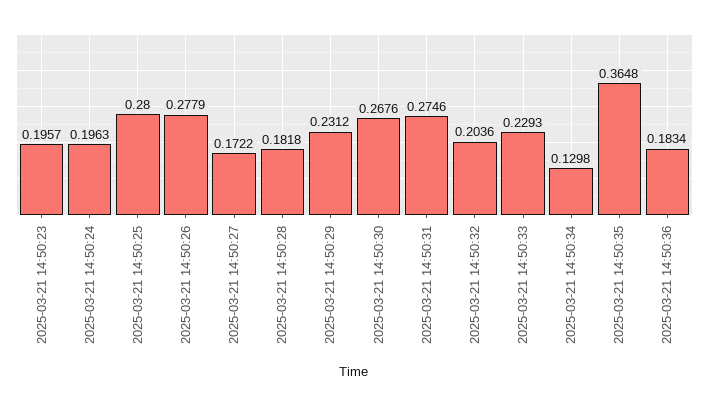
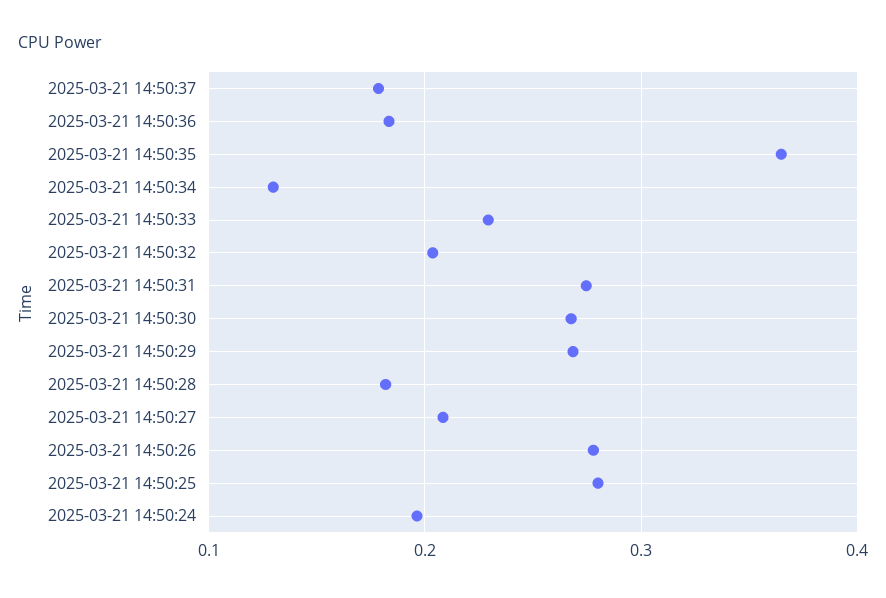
2025-03-21 14:50:23: 0.1957 -> none
2025-03-21 14:50:27: 0.1722 -> 0.21
2025-03-21 14:50:29: 0.2312 -> 0.27
2025-03-21 14:50:37: none -> 0.18

